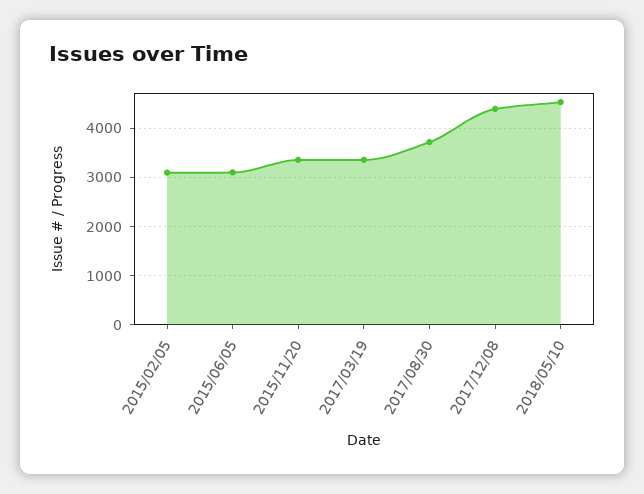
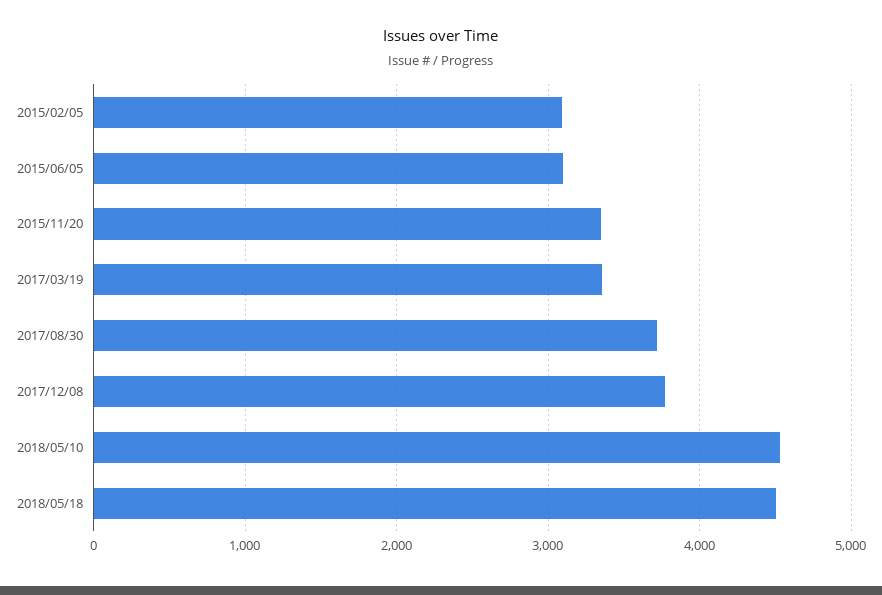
2017/12/08: 4400 -> 3800
2018/05/18: none -> 4500

